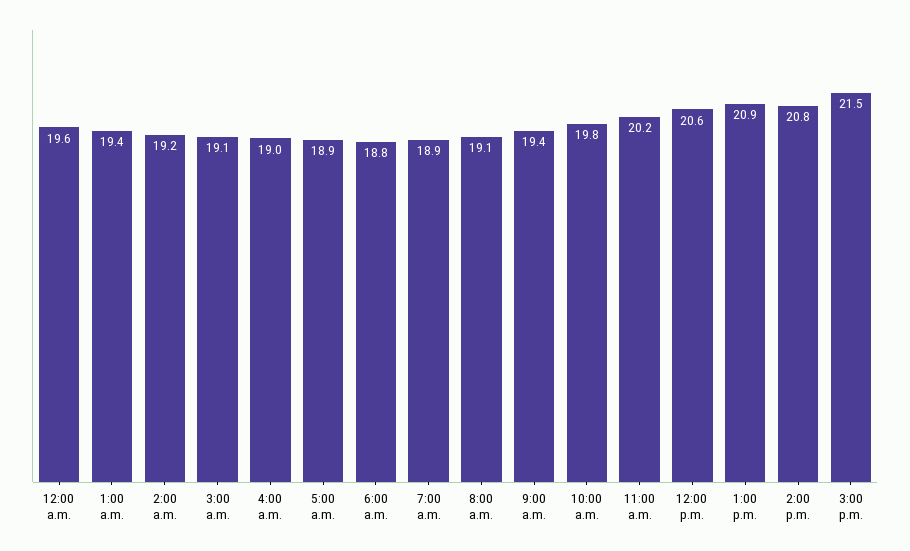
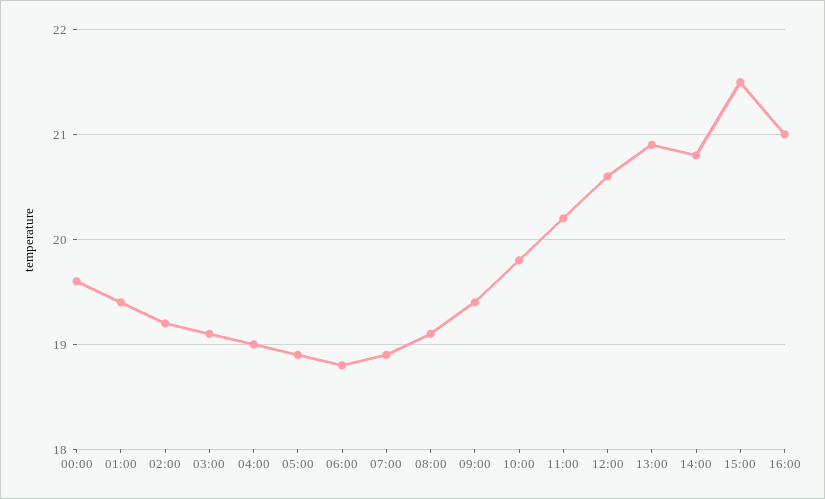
16:00: none -> 21

